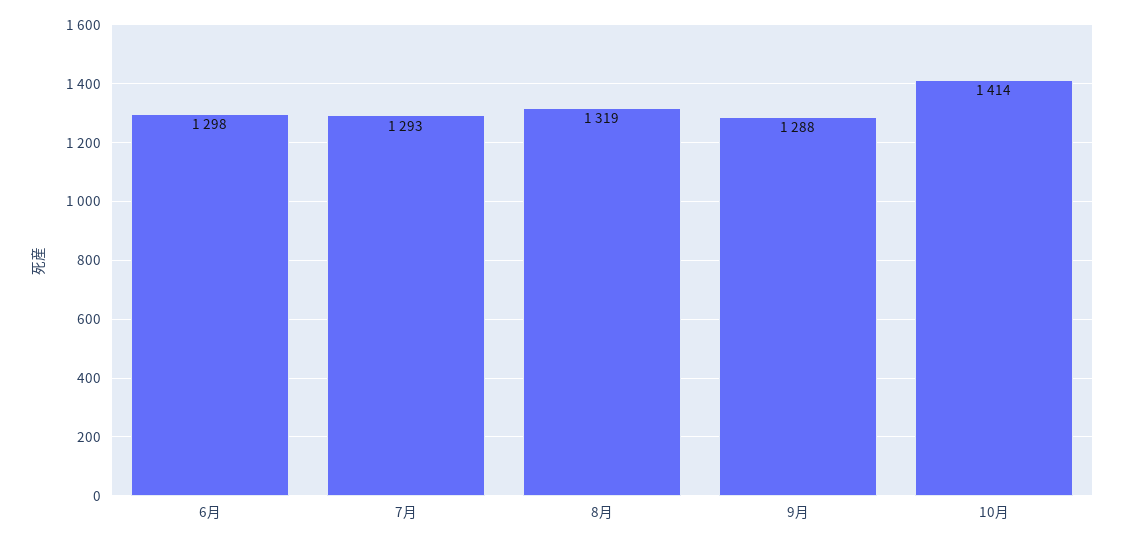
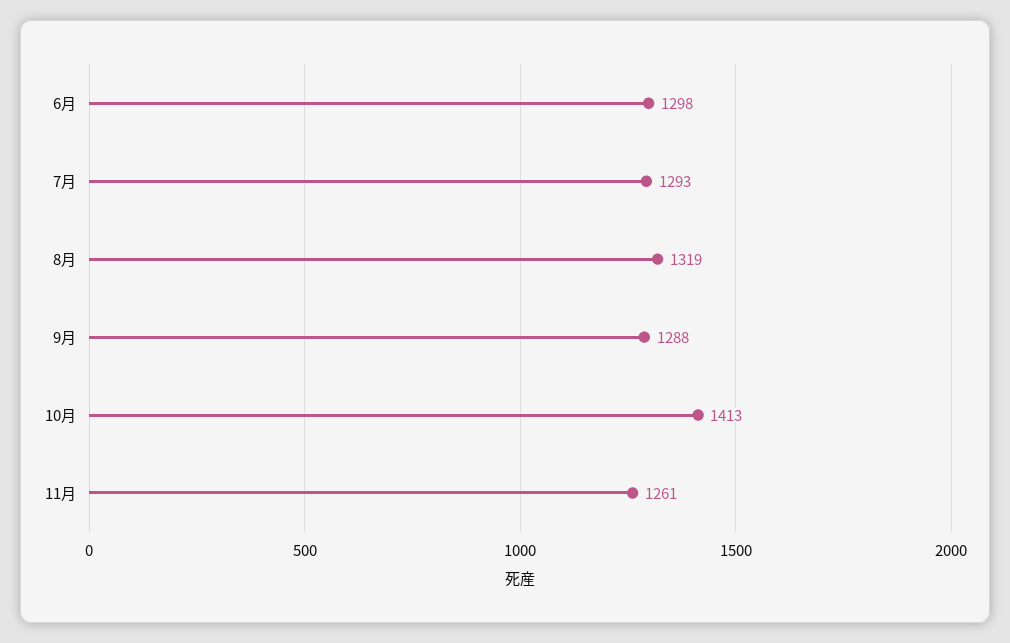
10月: 1414 -> 1413
11月: none -> 1261

